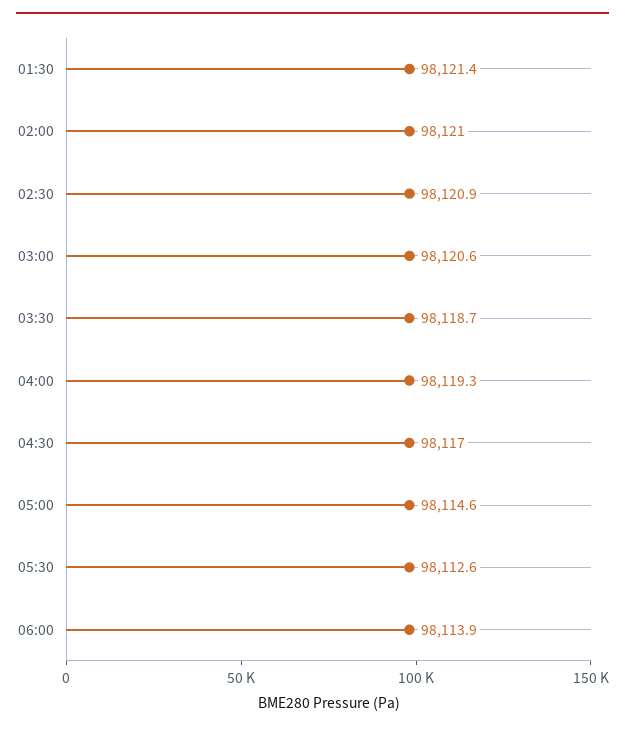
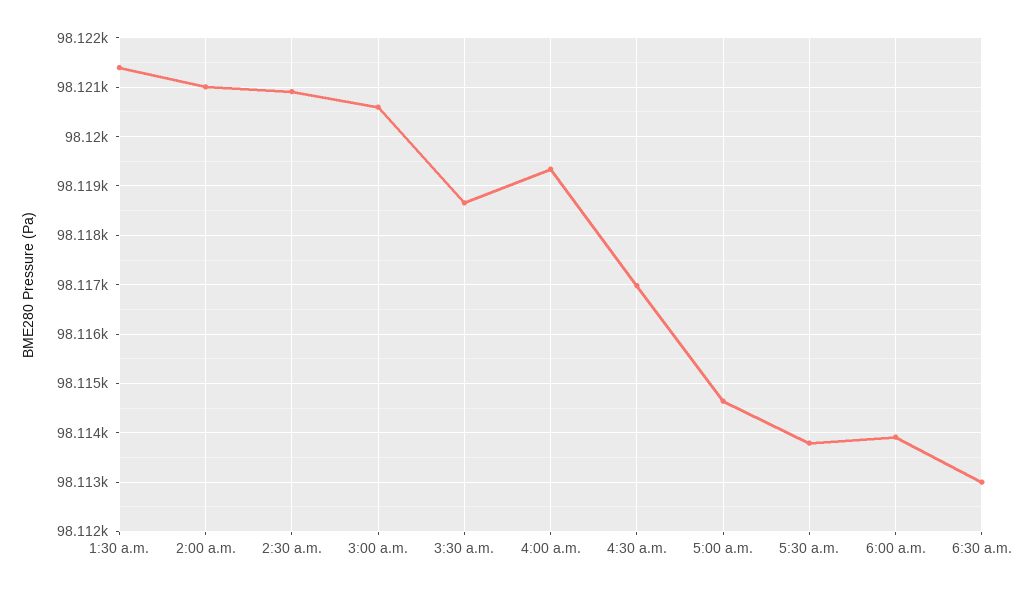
05:30: 98112.6 -> 98113.8
6:30 a.m.: none -> 98113

